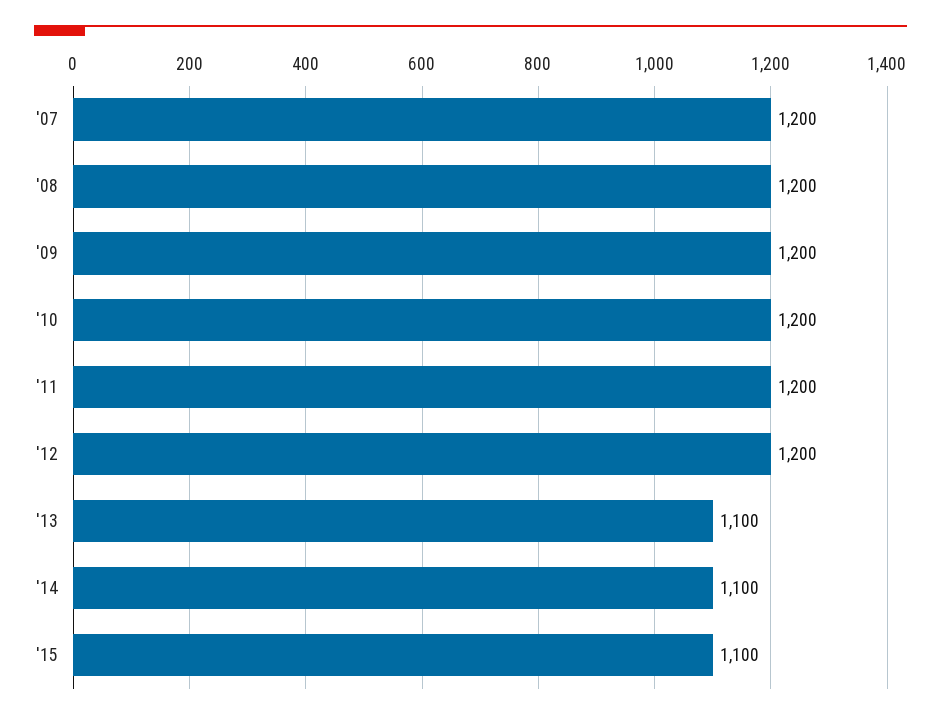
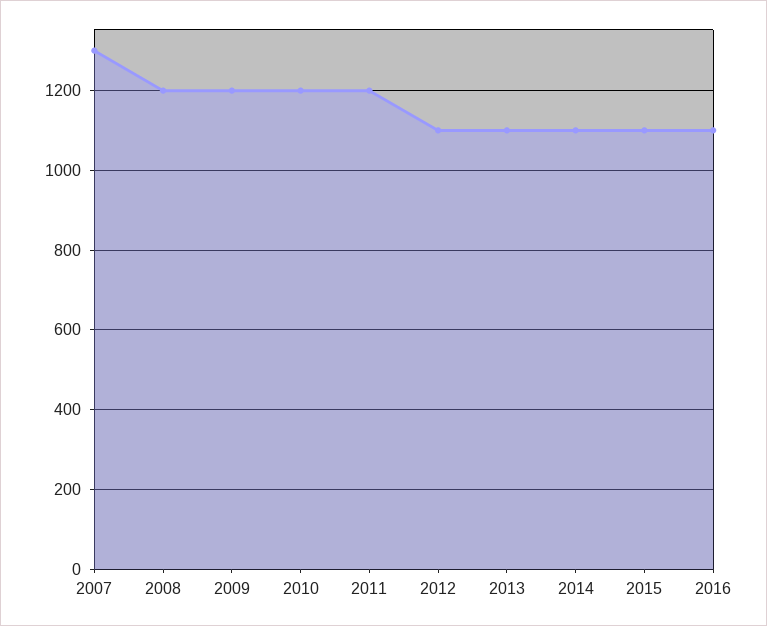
'07: 1200 -> 1300
'12: 1200 -> 1100
2016: none -> 1100

